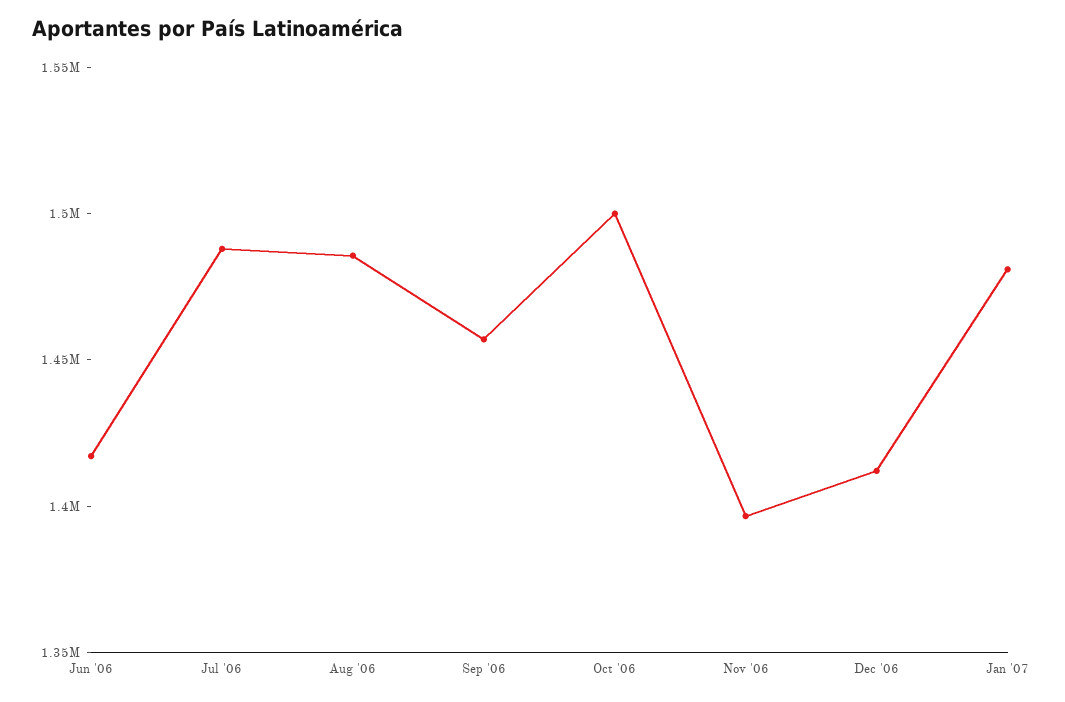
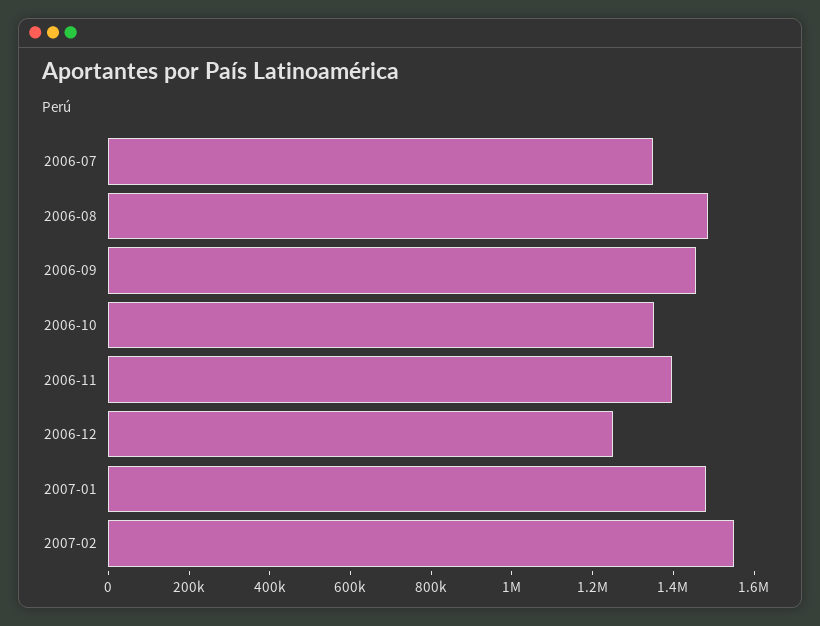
Jun '06: 1420000 -> none
Jul '06: 1490000 -> 1350000
Oct '06: 1500000 -> 1350000
Dec '06: 1410000 -> 1250000
2007-02: none -> 1550000

